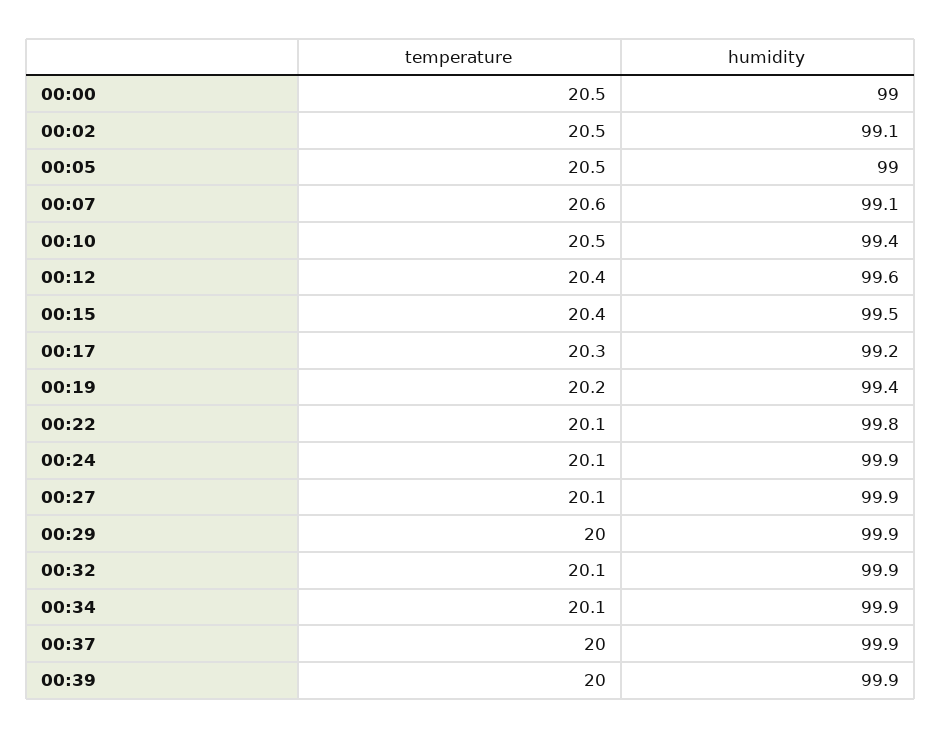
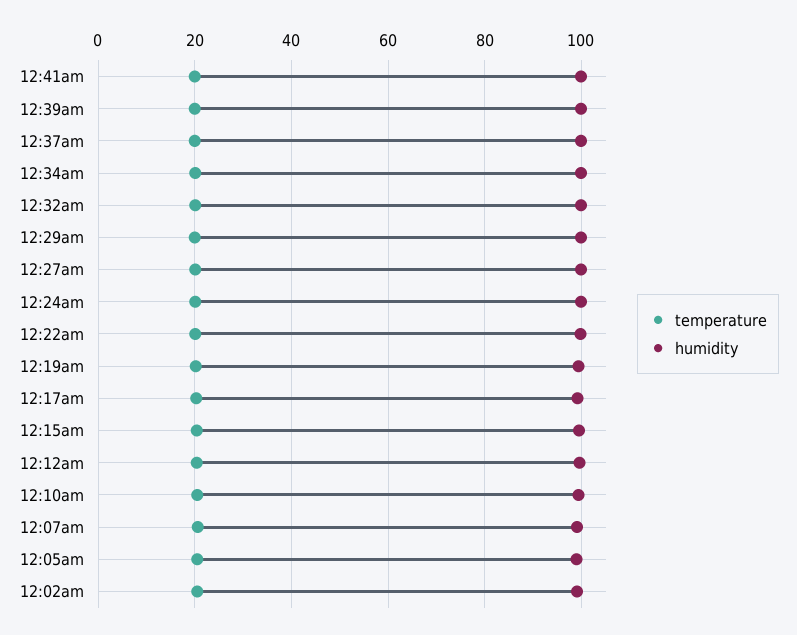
temperature, 00:00: 20.5 -> none
humidity, 00:00: 99 -> none
temperature, 12:41am: none -> 20
humidity, 12:41am: none -> 100

